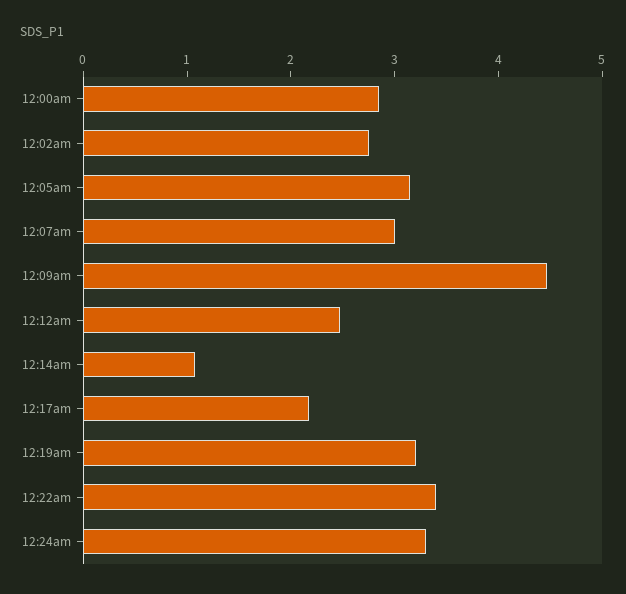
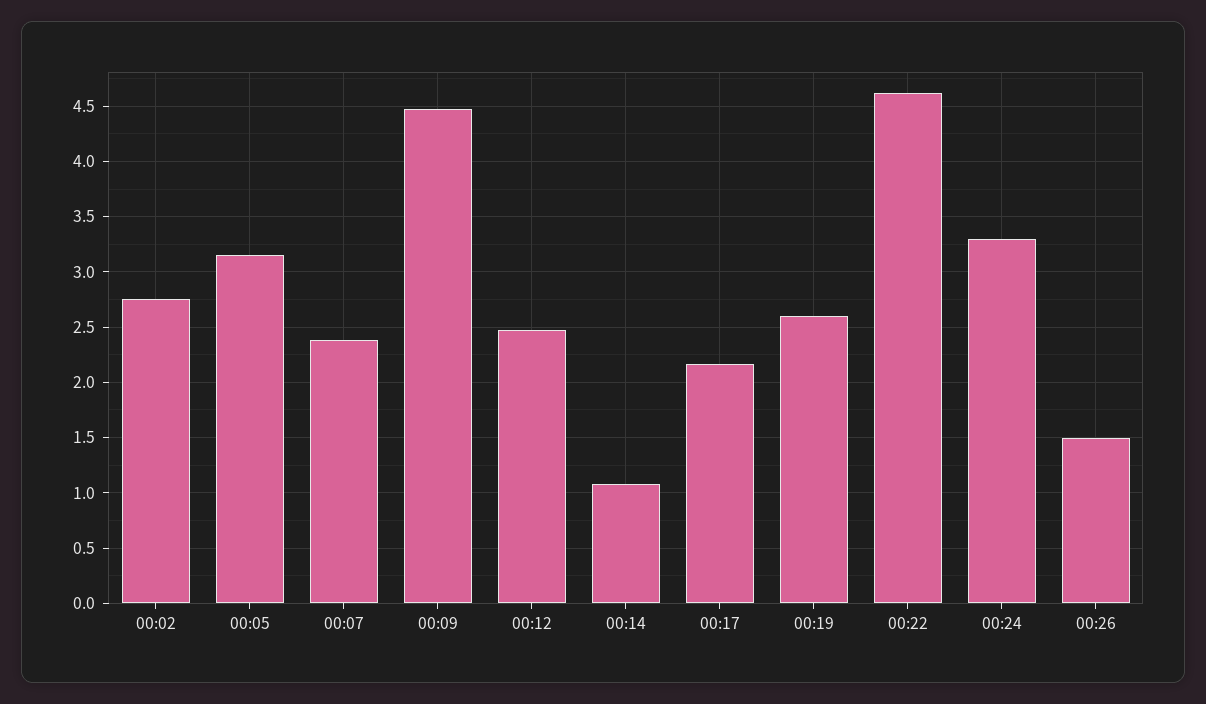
12:00am: 2.8 -> none
12:07am: 3 -> 2.4
12:19am: 3.2 -> 2.6
12:22am: 3.4 -> 4.6
00:26: none -> 1.5

